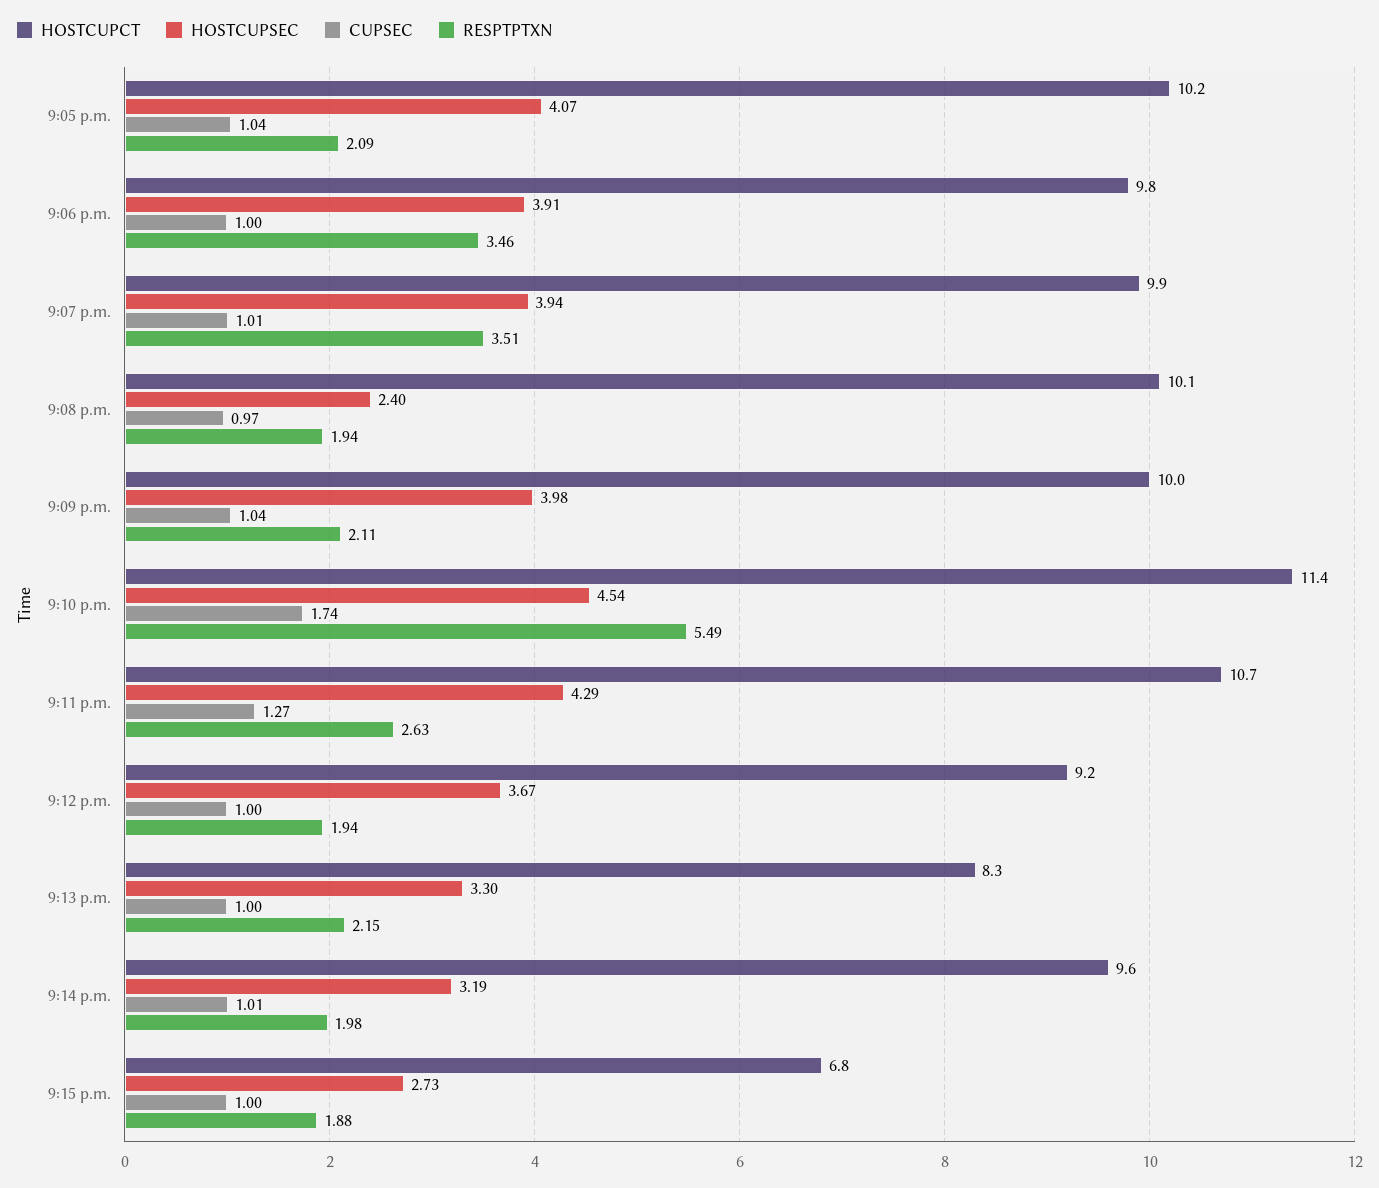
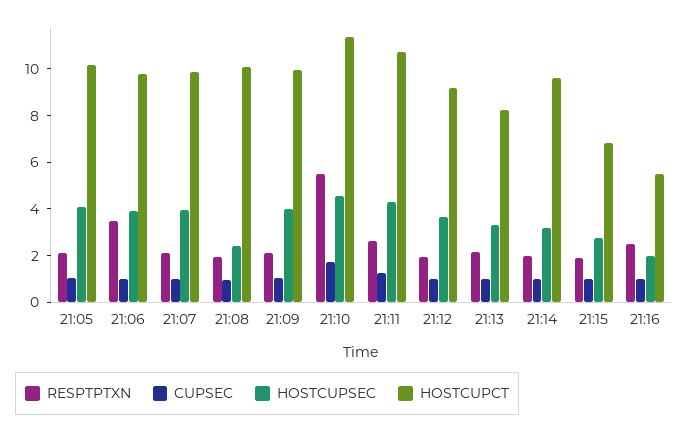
RESPTPTXN, 9:07 p.m.: 3.51 -> 2
RESPTPTXN, 21:16: none -> 2.5
CUPSEC, 21:16: none -> 1
HOSTCUPSEC, 21:16: none -> 2
HOSTCUPCT, 21:16: none -> 5.5

